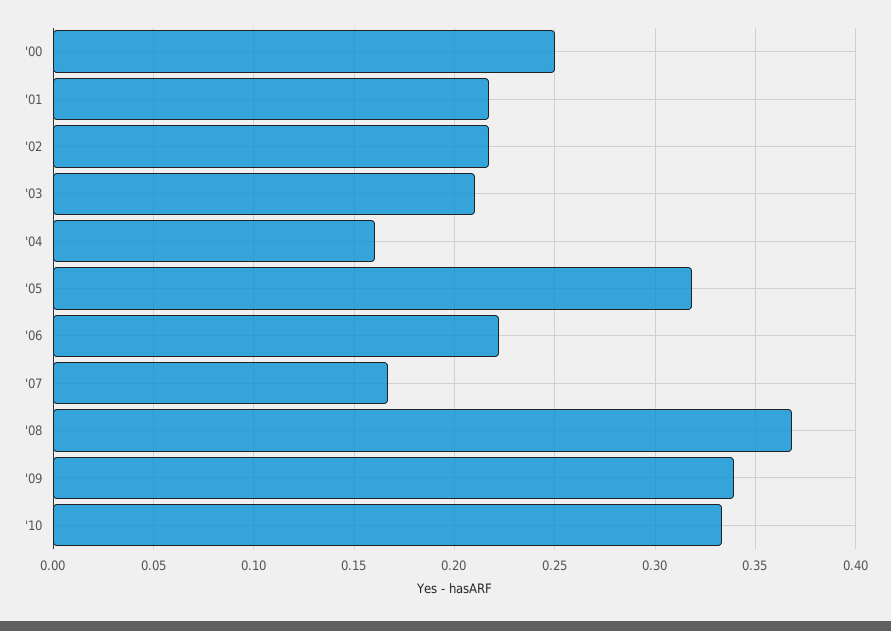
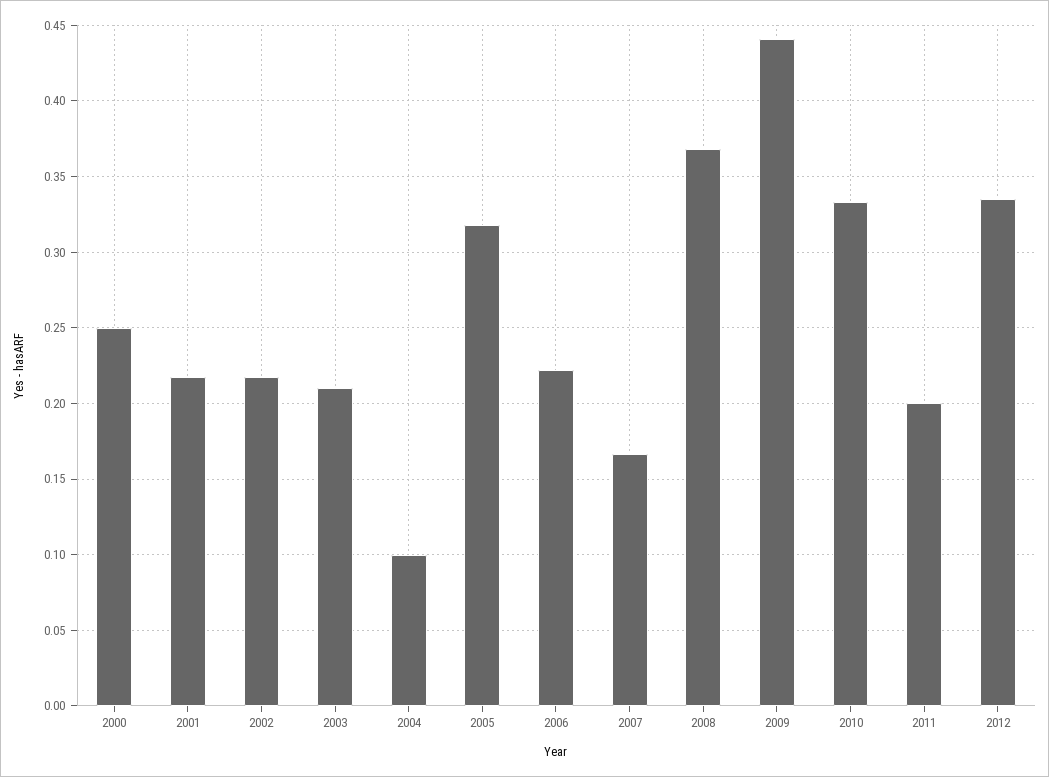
'04: 0.16 -> 0.1
'09: 0.34 -> 0.44
2011: none -> 0.2
2012: none -> 0.335

